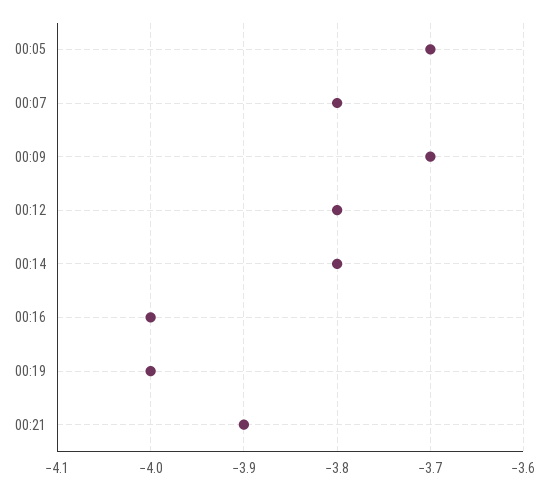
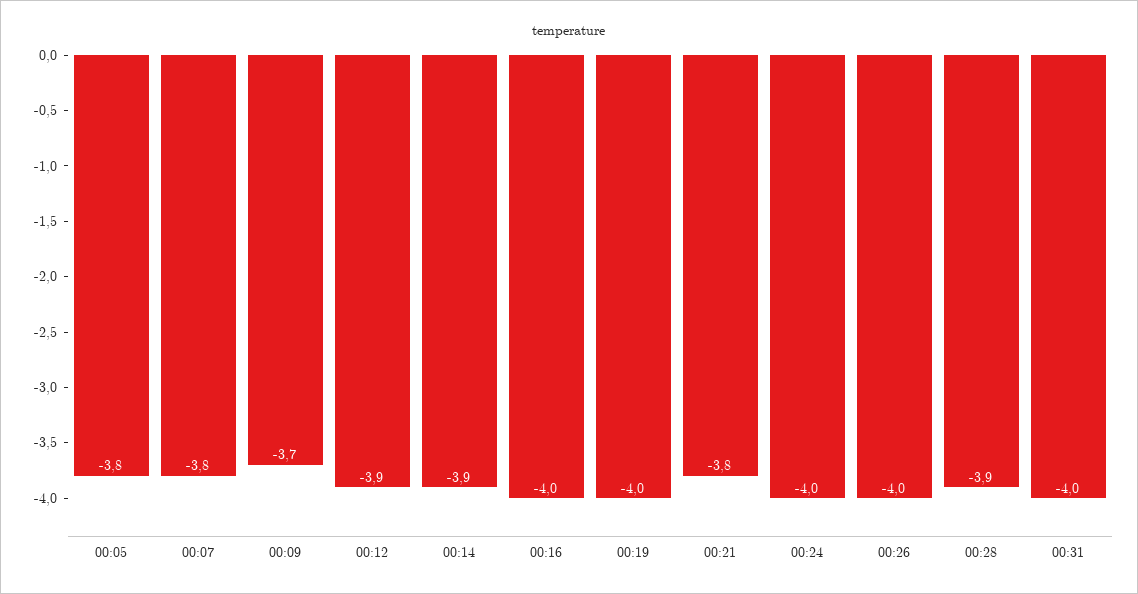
00:05: -3.7 -> -3.8
00:12: -3.8 -> -3.9
00:14: -3.8 -> -3.9
00:21: -3.9 -> -3.8
00:24: none -> -4
00:26: none -> -4
00:28: none -> -3.9
00:31: none -> -4

